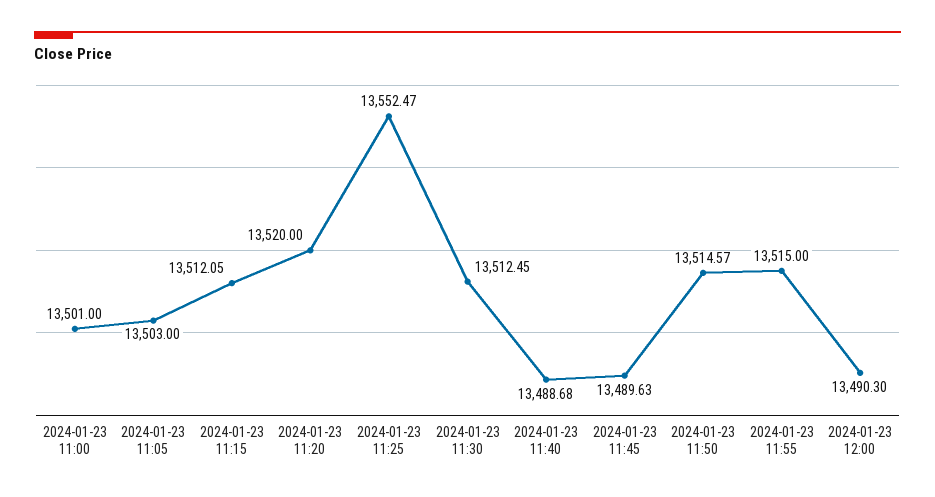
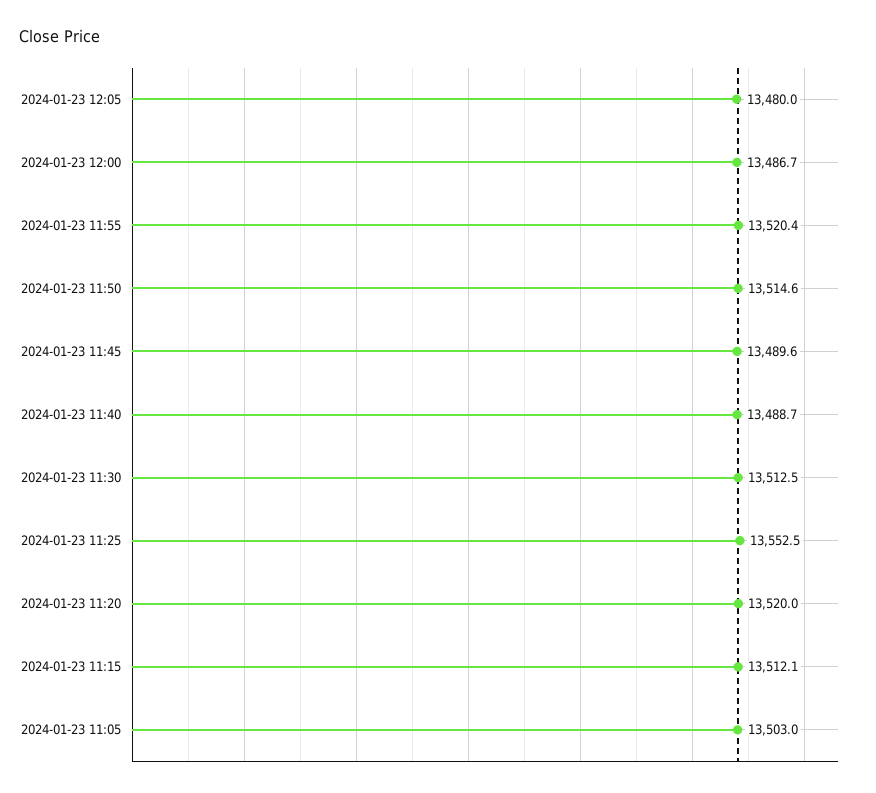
2024-01-23 11:00: 13501 -> none
2024-01-23 11:55: 13515 -> 13520.4
2024-01-23 12:00: 13490.3 -> 13486.7
2024-01-23 12:05: none -> 13480

